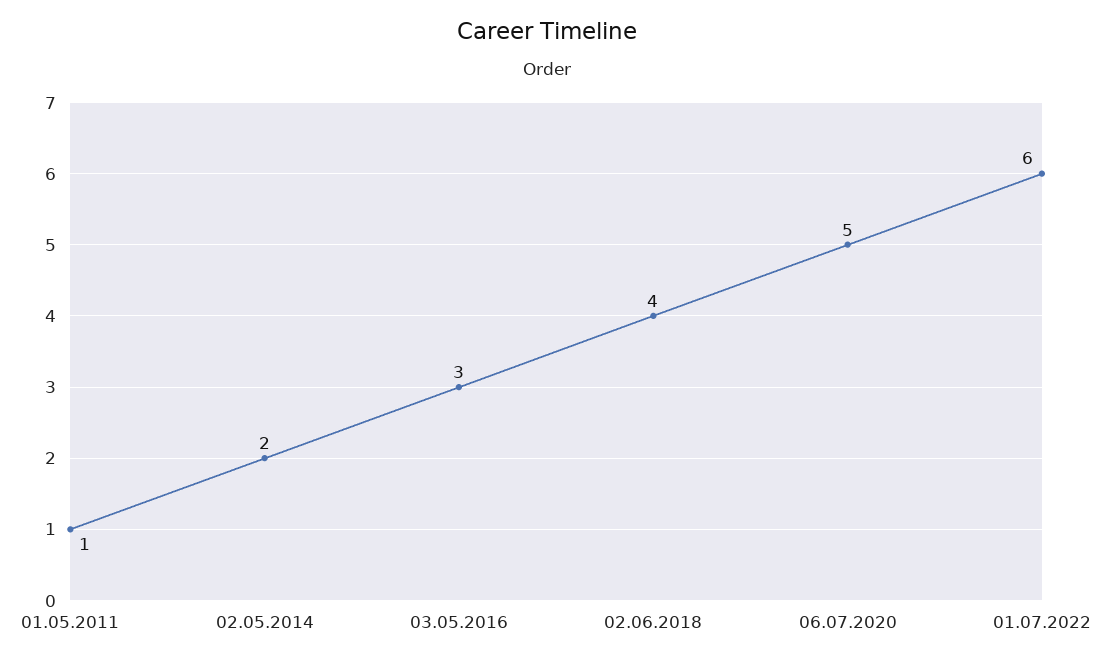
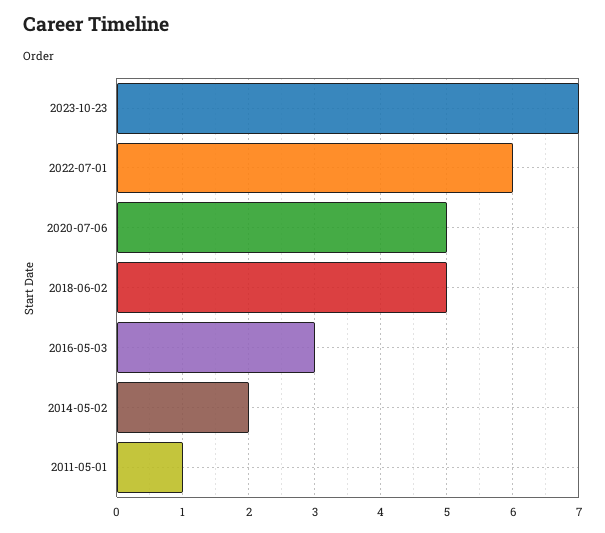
02.06.2018: 4 -> 5
2023-10-23: none -> 7

